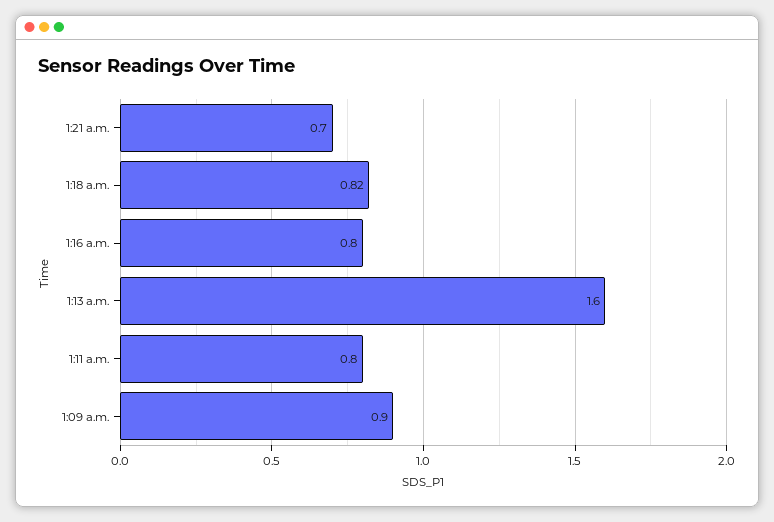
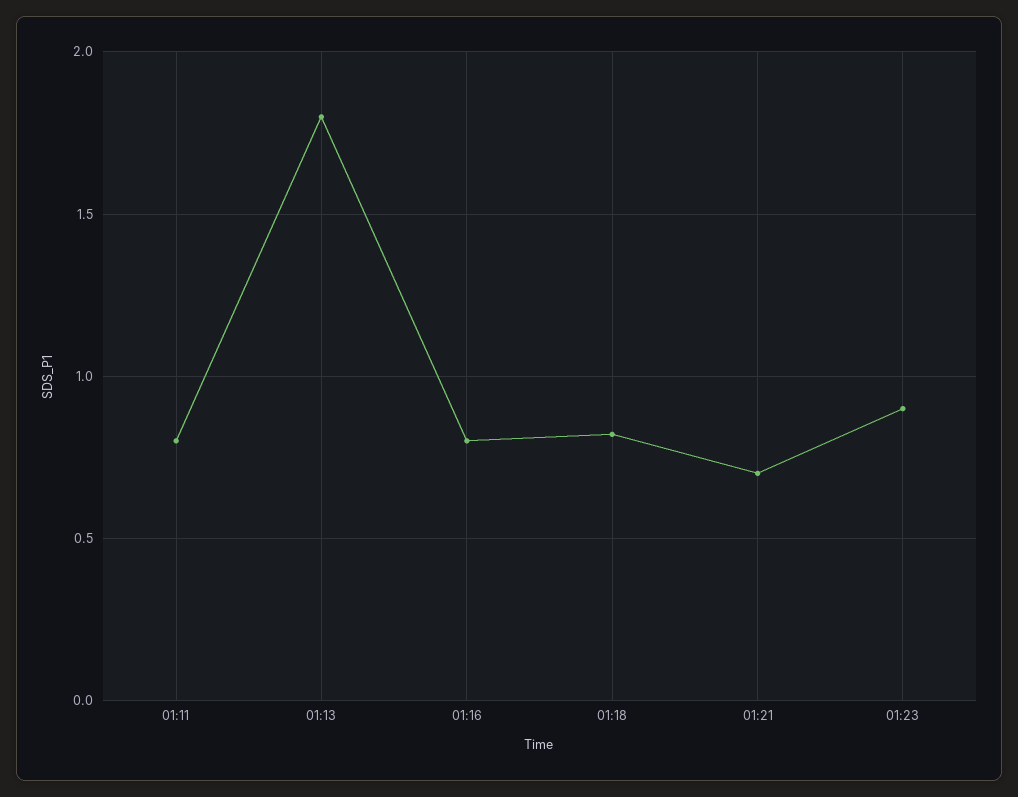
1:13 a.m.: 1.6 -> 1.8
1:09 a.m.: 0.9 -> none
01:23: none -> 0.9

